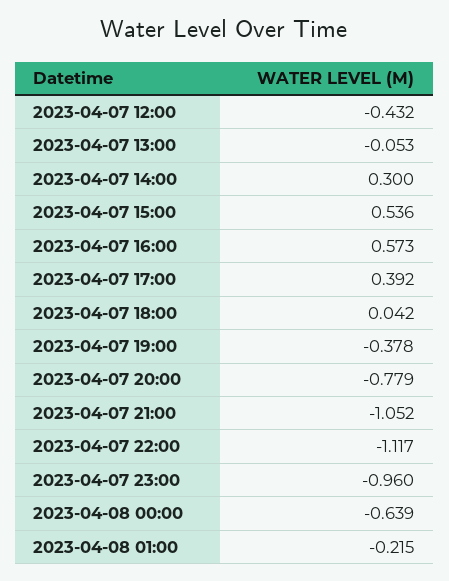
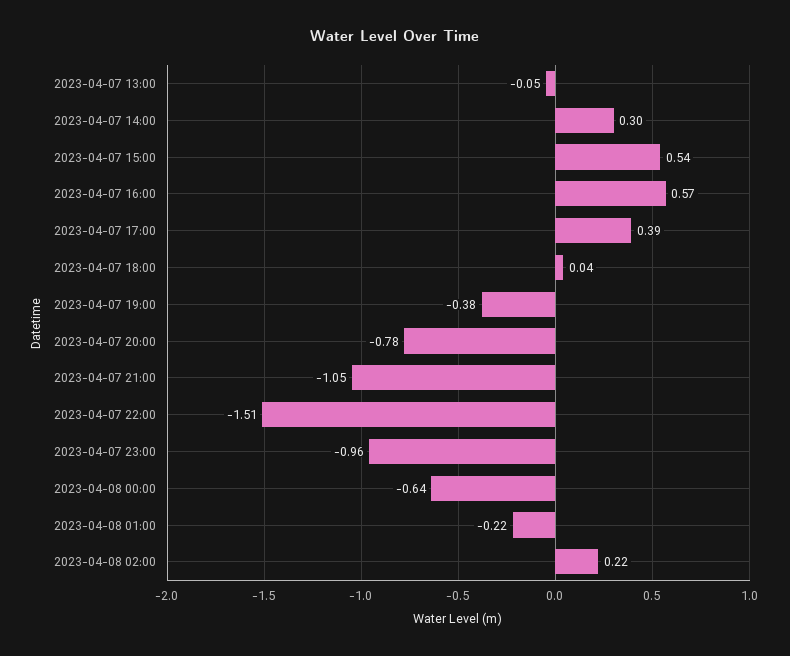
2023-04-07 12:00: -0.432 -> none
2023-04-07 22:00: -1.117 -> -1.51
2023-04-08 02:00: none -> 0.22

